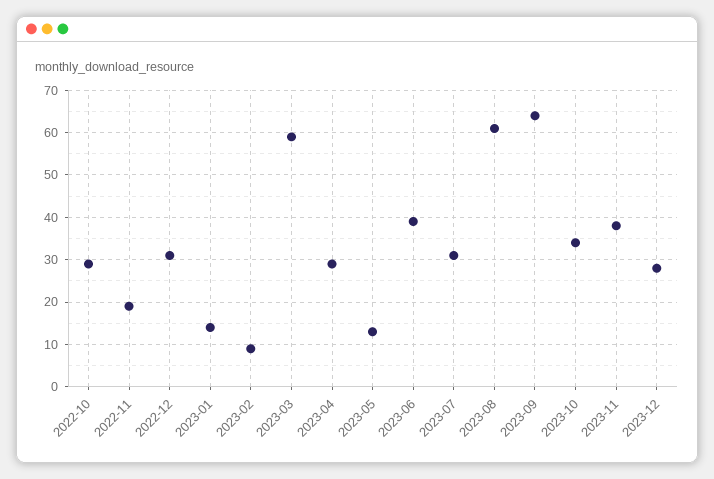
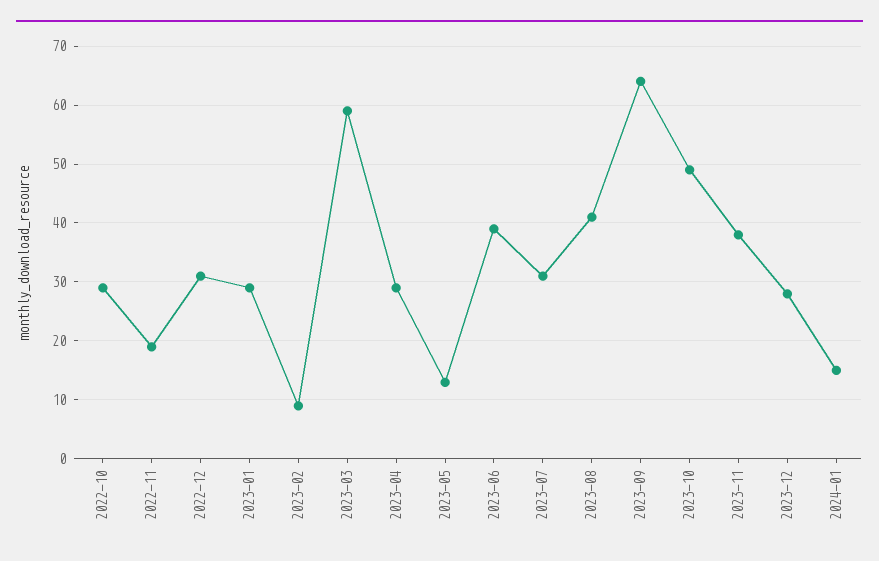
2023-01: 15 -> 30
2023-08: 60 -> 40
2023-10: 35 -> 50
2024-01: none -> 15

